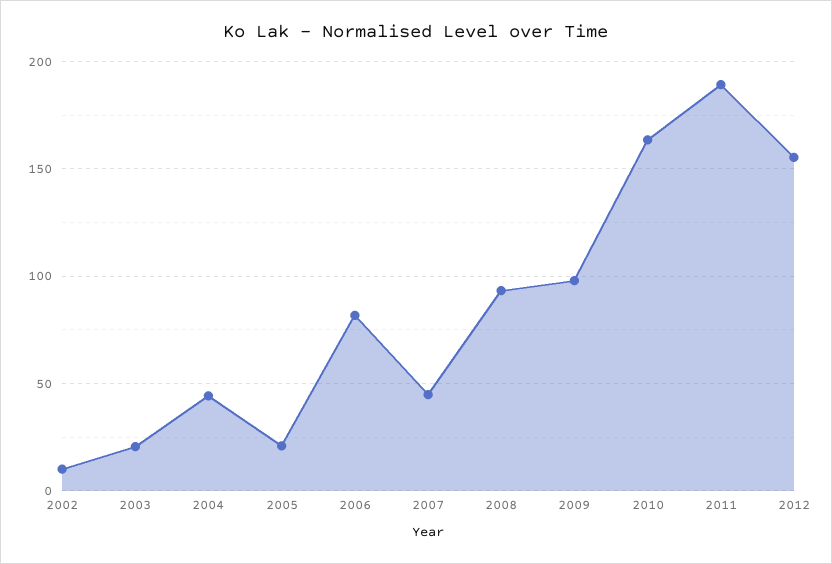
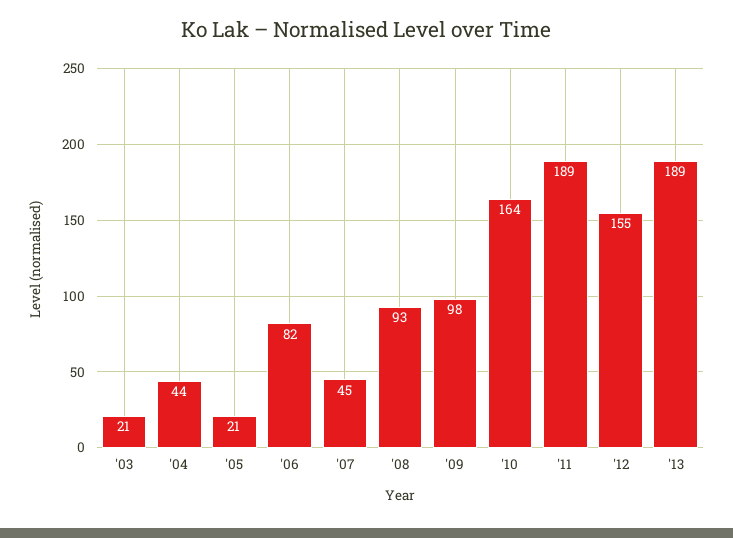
2002: 10 -> none
'13: none -> 189

